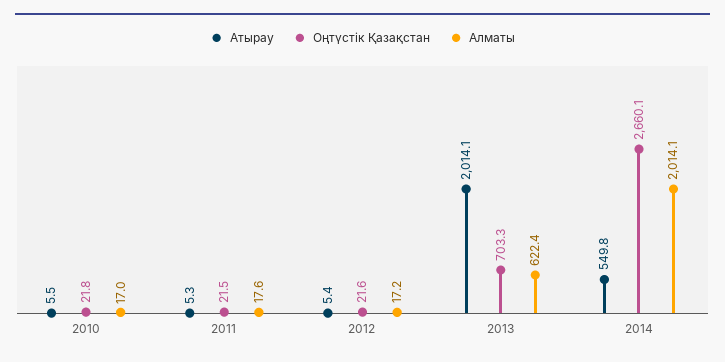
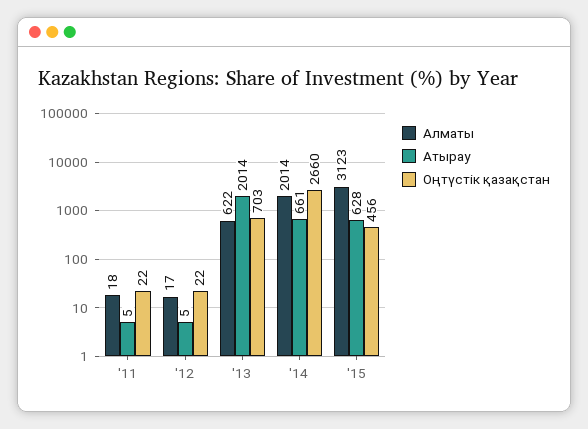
Атырау, 2010: 5.5 -> none
Оңтүстік Қазақстан, 2010: 21.8 -> none
Алматы, 2010: 17 -> none
Атырау, 2014: 549.8 -> 661
Алматы, '15: none -> 3123
Атырау, '15: none -> 628
Оңтүстік Қазақстан, '15: none -> 456

